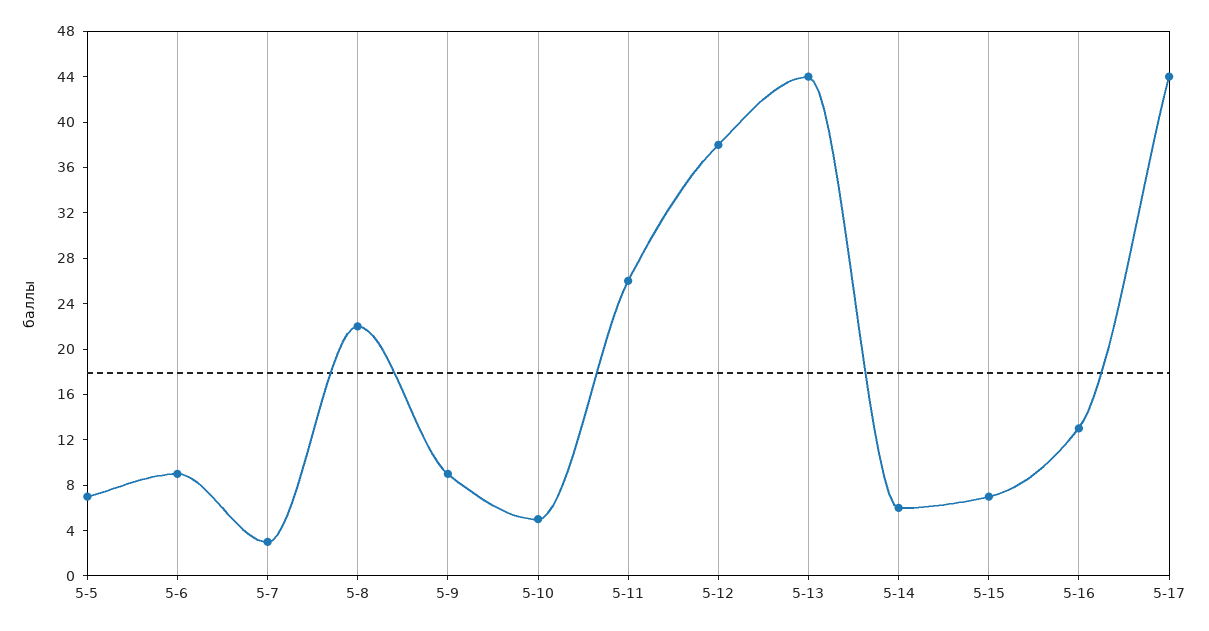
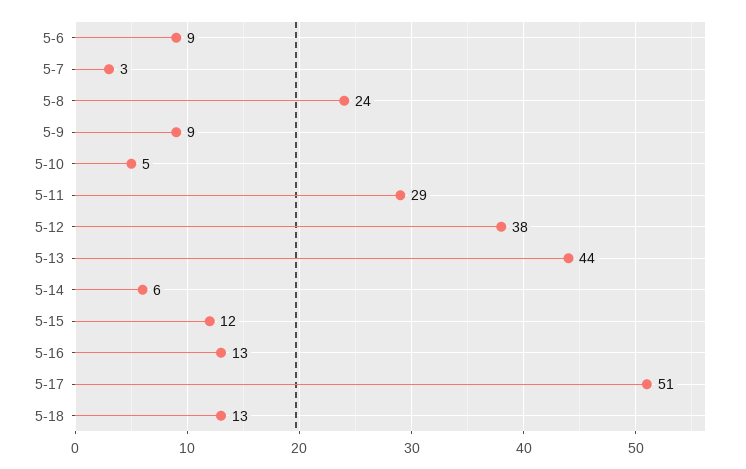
5-5: 7 -> none
5-8: 22 -> 24
5-11: 26 -> 29
5-15: 7 -> 12
5-17: 44 -> 51
5-18: none -> 13

